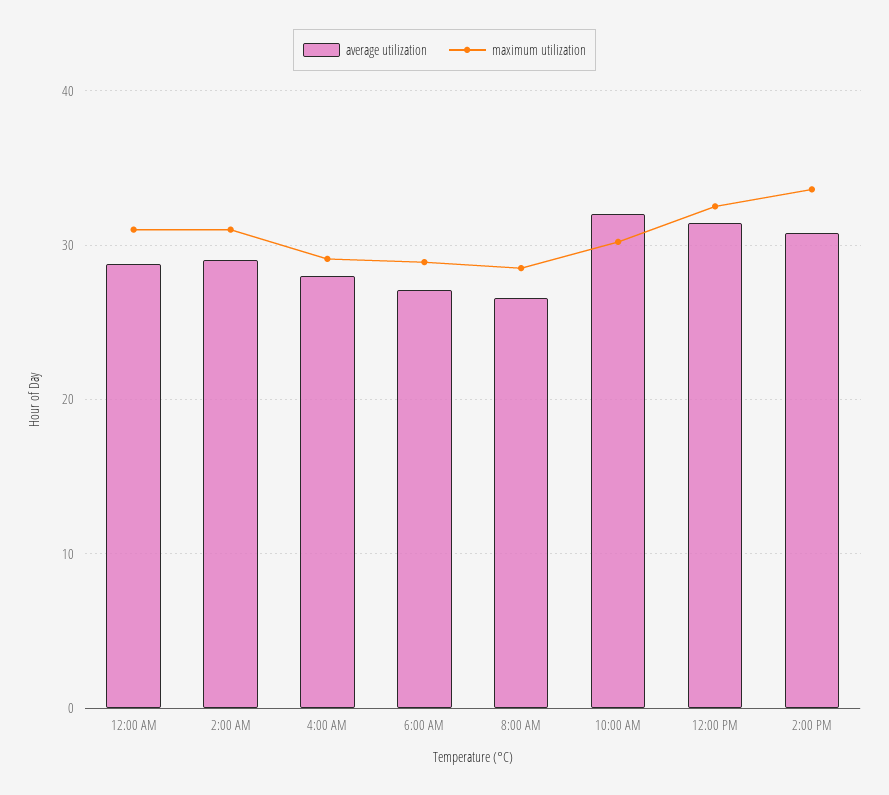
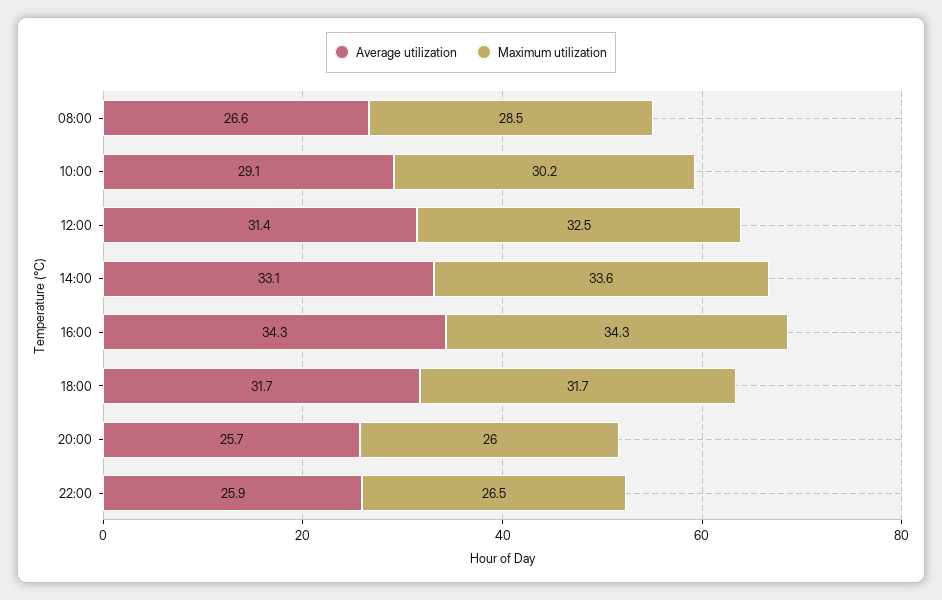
average utilization, 12:00 AM: 29 -> none
maximum utilization, 12:00 AM: 31 -> none
average utilization, 2:00 AM: 29 -> none
maximum utilization, 2:00 AM: 31 -> none
average utilization, 4:00 AM: 28 -> none
maximum utilization, 4:00 AM: 29 -> none
average utilization, 6:00 AM: 27 -> none
maximum utilization, 6:00 AM: 29 -> none
average utilization, 10:00 AM: 32 -> 29.1
average utilization, 2:00 PM: 31 -> 33.1
average utilization, 16:00: none -> 34.3
maximum utilization, 16:00: none -> 34.3
average utilization, 18:00: none -> 31.7
maximum utilization, 18:00: none -> 31.7
average utilization, 20:00: none -> 25.7
maximum utilization, 20:00: none -> 26
average utilization, 22:00: none -> 25.9
maximum utilization, 22:00: none -> 26.5

